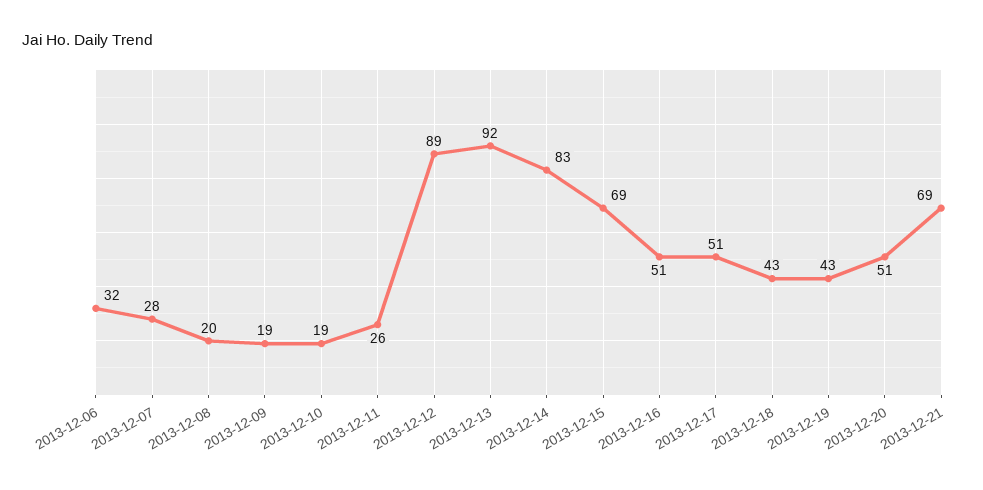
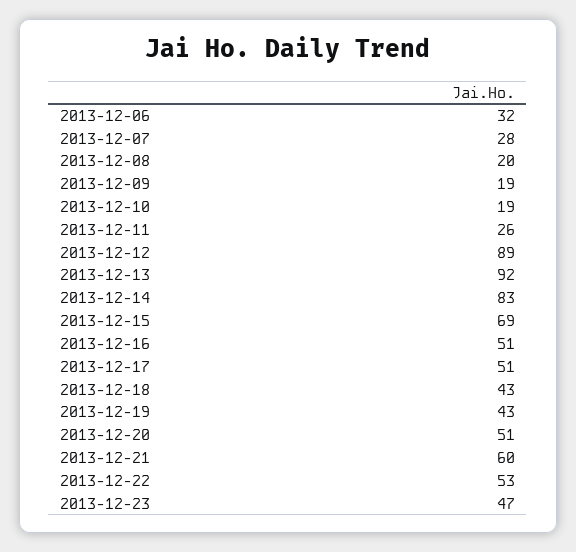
2013-12-21: 69 -> 60
2013-12-22: none -> 53
2013-12-23: none -> 47

